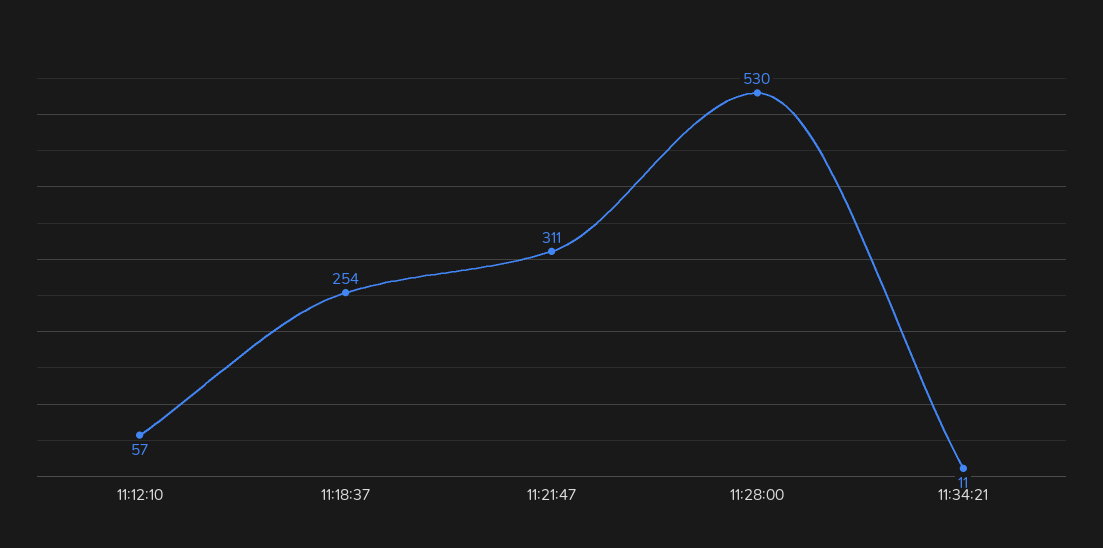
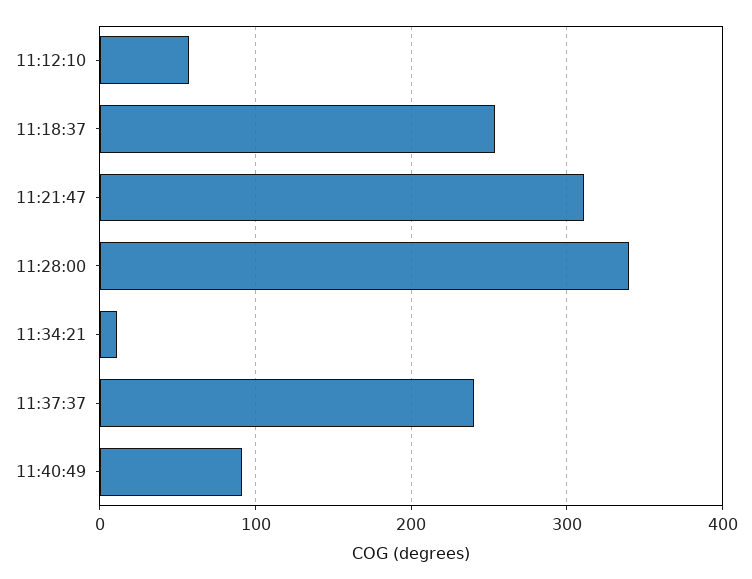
11:28:00: 530 -> 340
11:37:37: none -> 240
11:40:49: none -> 90

